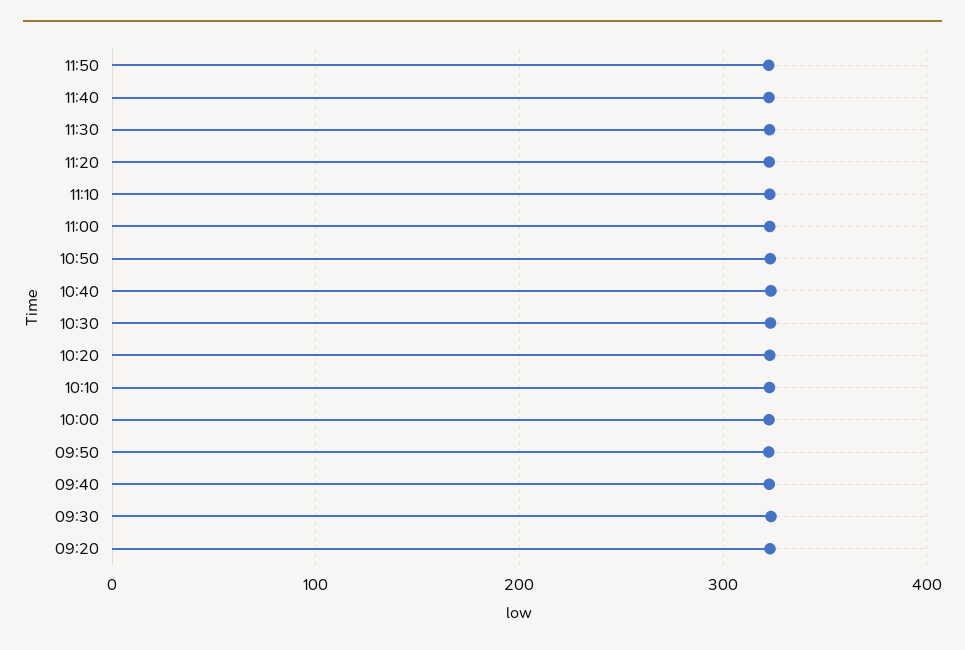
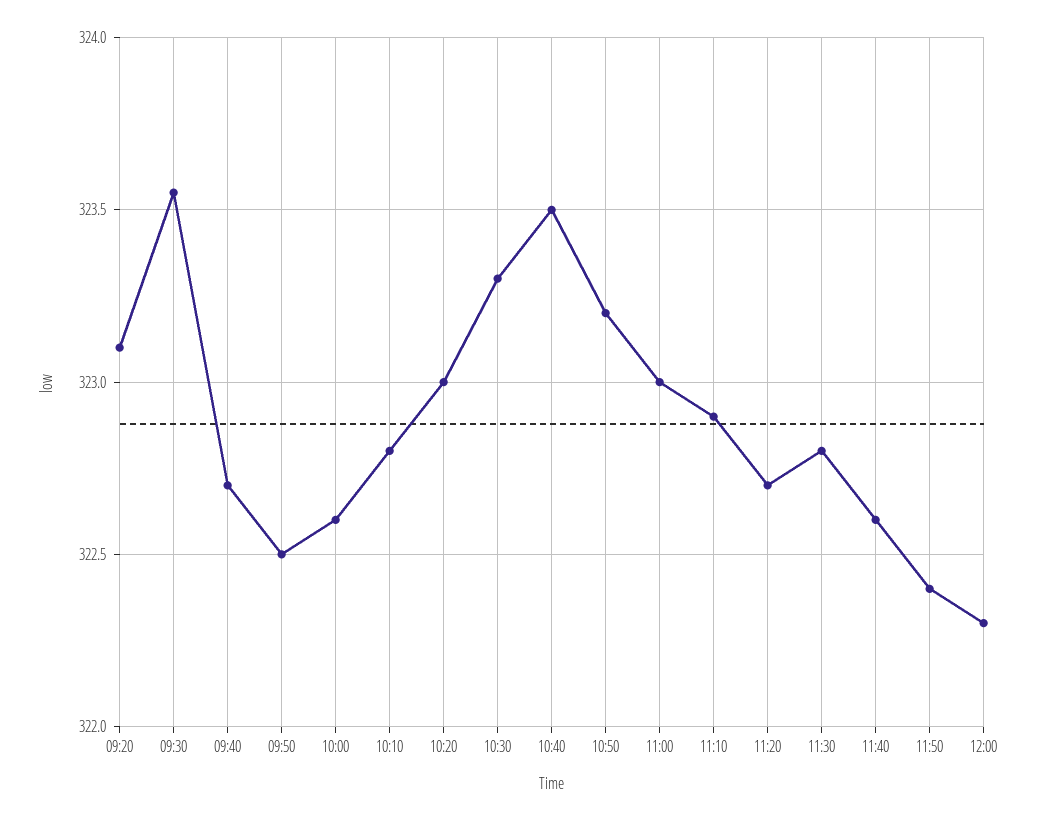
12:00: none -> 322.3

